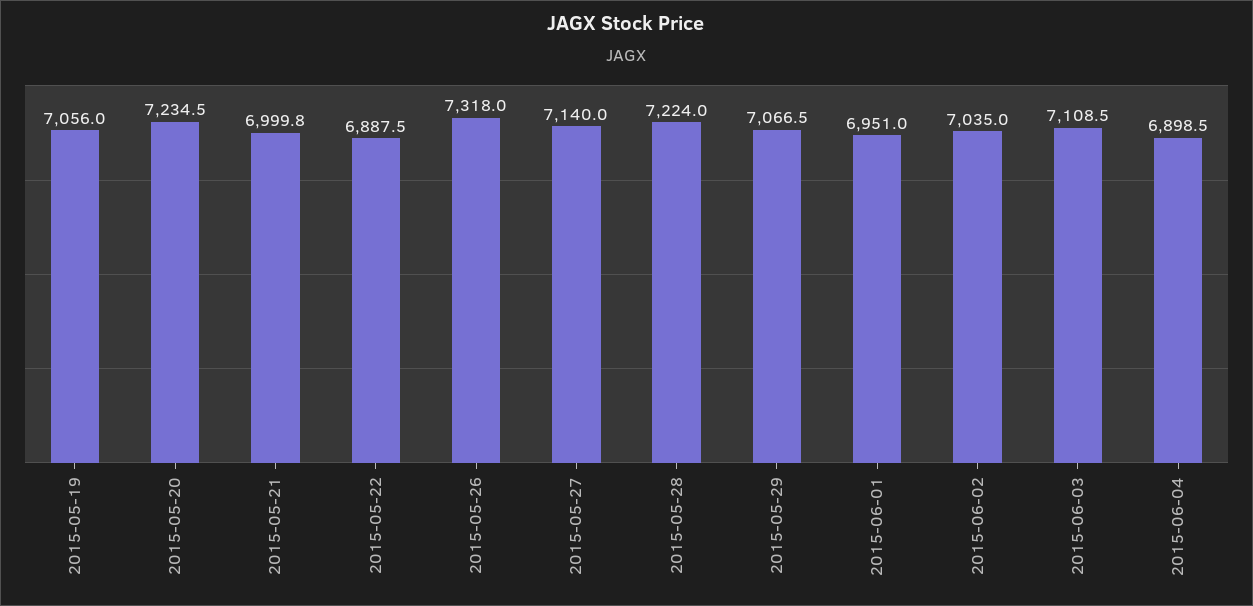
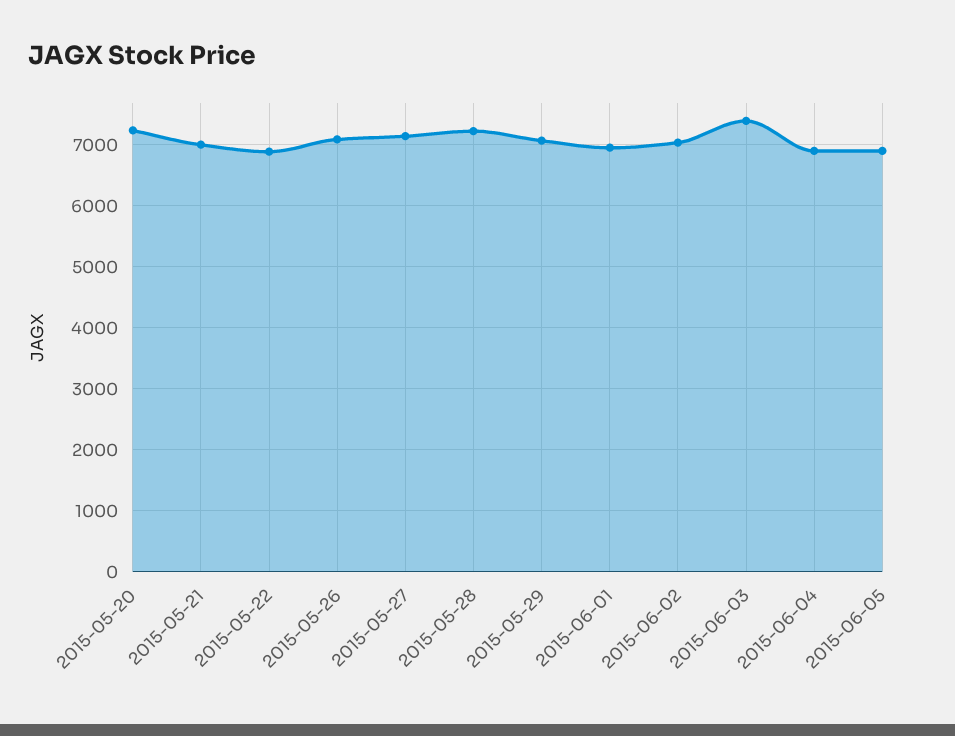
2015-05-19: 7056 -> none
2015-05-26: 7318 -> 7100
2015-06-03: 7108.5 -> 7400
2015-06-05: none -> 6900

